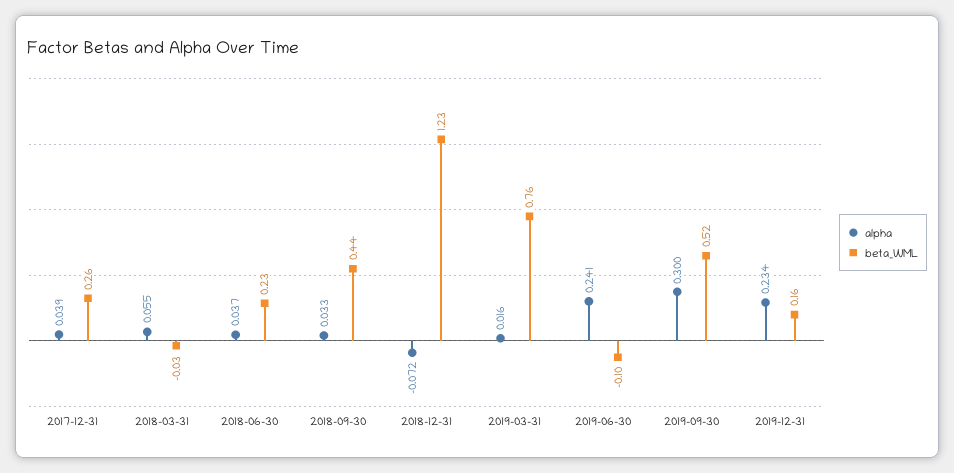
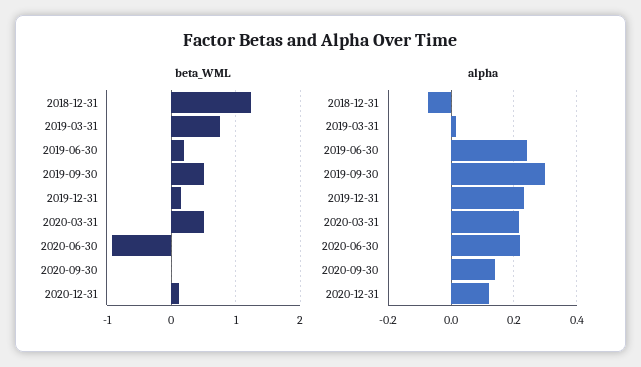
alpha, 2017-12-31: 0.039 -> none
beta_WML, 2017-12-31: 0.26 -> none
alpha, 2018-03-31: 0.055 -> none
beta_WML, 2018-03-31: -0.03 -> none
alpha, 2018-06-30: 0.037 -> none
beta_WML, 2018-06-30: 0.23 -> none
alpha, 2018-09-30: 0.033 -> none
beta_WML, 2018-09-30: 0.44 -> none
beta_WML, 2019-06-30: -0.1 -> 0.2
beta_WML, 2020-03-31: none -> 0.5
beta_WML, 2020-06-30: none -> -0.9
beta_WML, 2020-09-30: none -> 0
beta_WML, 2020-12-31: none -> 0.1
alpha, 2020-03-31: none -> 0.22
alpha, 2020-06-30: none -> 0.22
alpha, 2020-09-30: none -> 0.14
alpha, 2020-12-31: none -> 0.12

